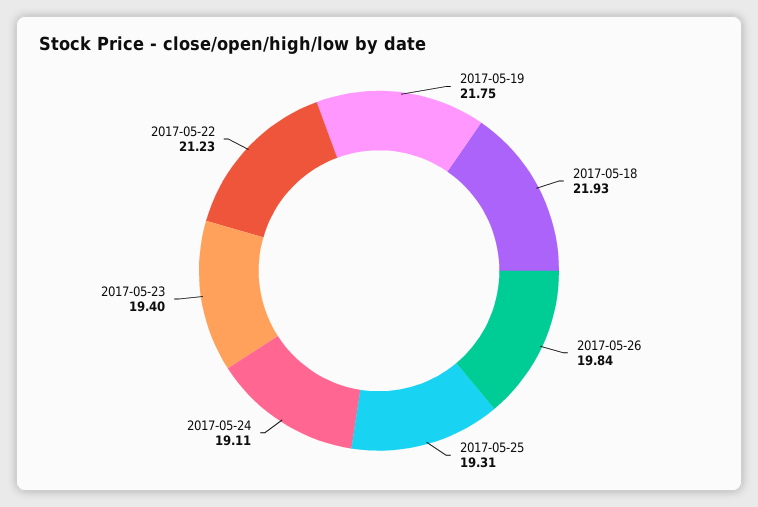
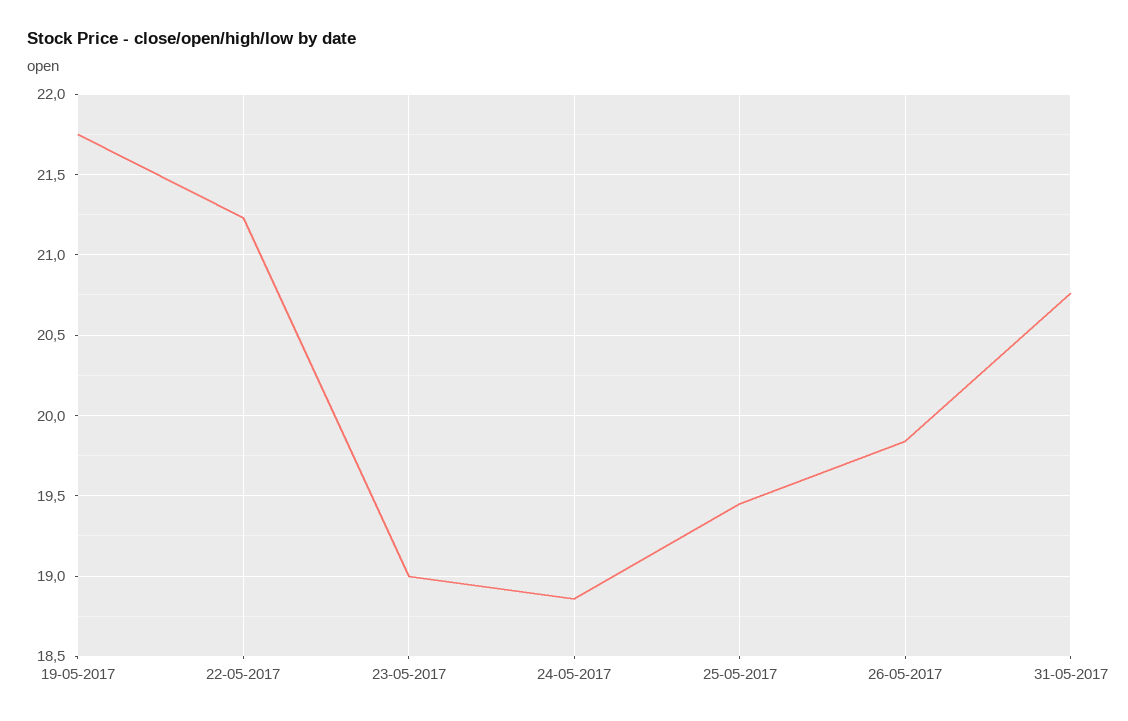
2017-05-18: 21.93 -> none
2017-05-25: 19.31 -> 19.45
2017-05-24: 19.11 -> 18.85
2017-05-23: 19.4 -> 19
31-05-2017: none -> 20.75

